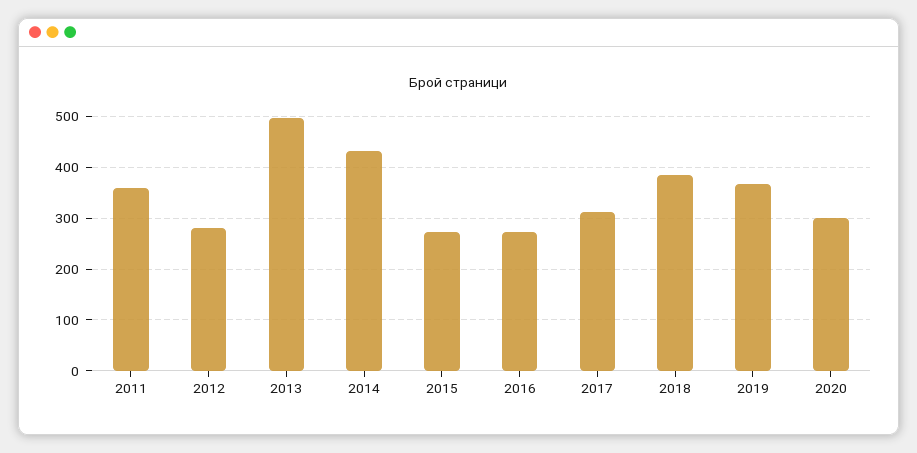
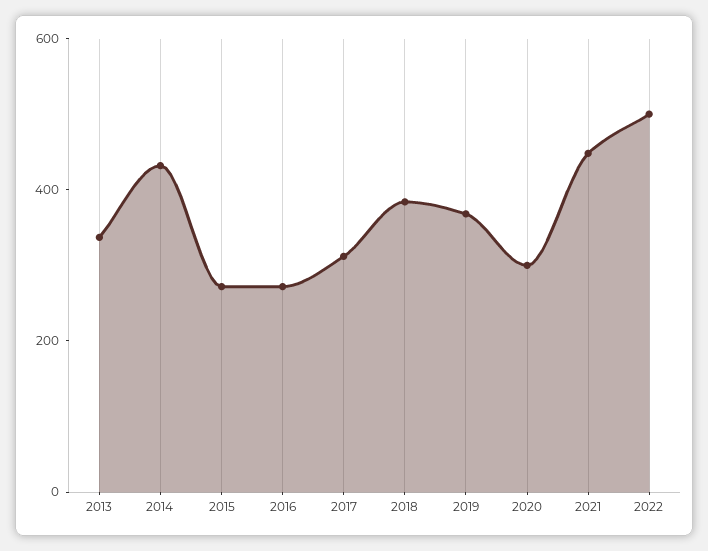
2011: 360 -> none
2012: 280 -> none
2013: 500 -> 350
2021: none -> 450
2022: none -> 500

